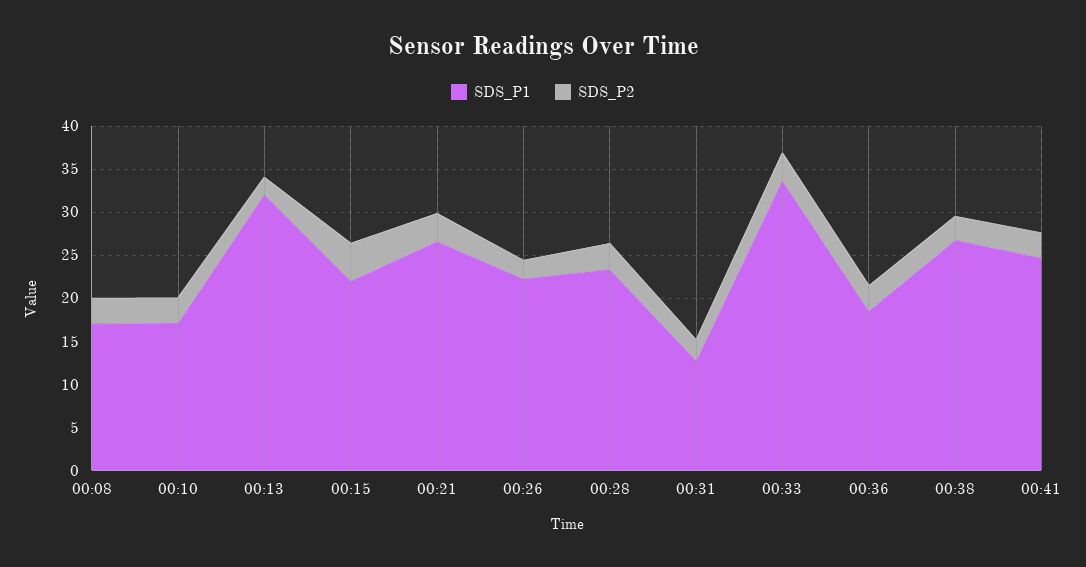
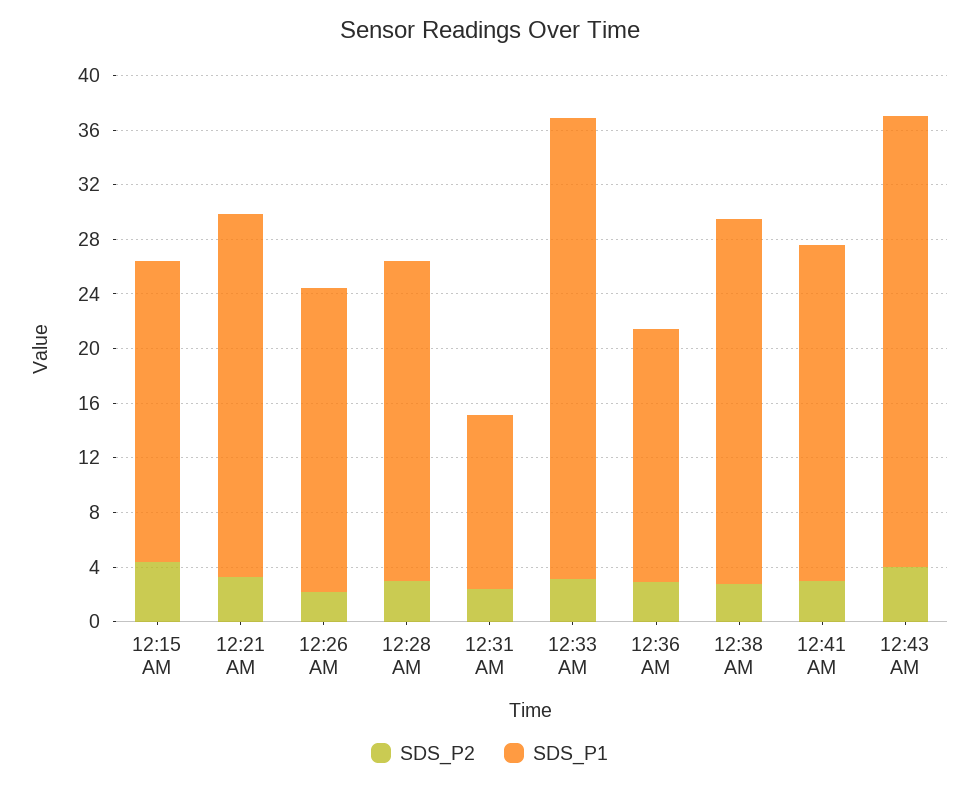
SDS_P1, 00:08: 17 -> none
SDS_P2, 00:08: 3 -> none
SDS_P1, 00:10: 17 -> none
SDS_P2, 00:10: 3 -> none
SDS_P1, 00:13: 32 -> none
SDS_P2, 00:13: 2 -> none
SDS_P2, 12:43 AM: none -> 4
SDS_P1, 12:43 AM: none -> 33

